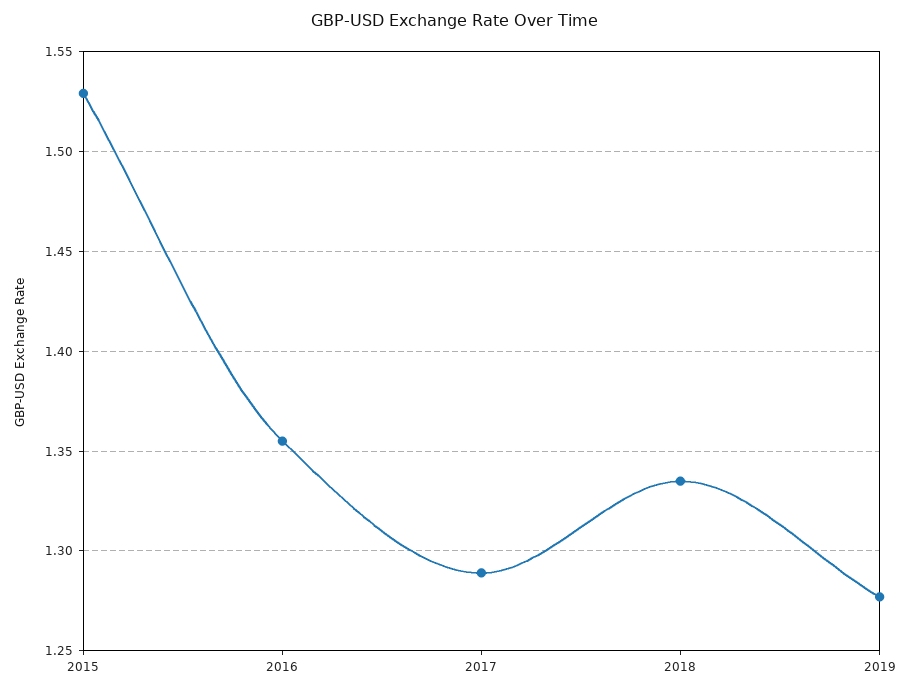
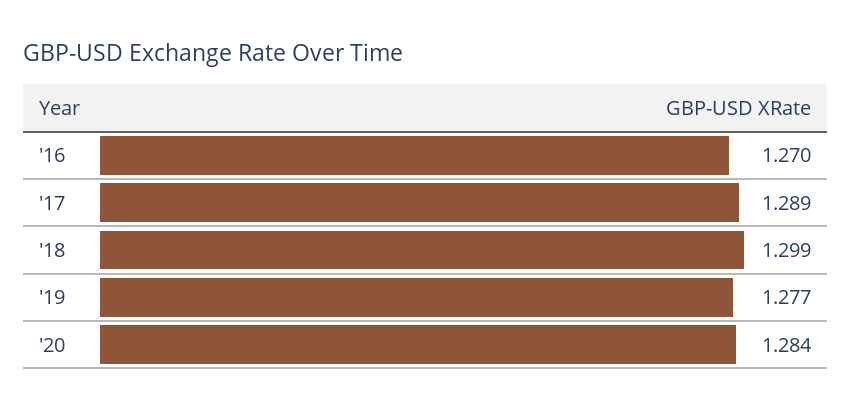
2015: 1.53 -> none
2016: 1.355 -> 1.27
2018: 1.335 -> 1.299
'20: none -> 1.284

